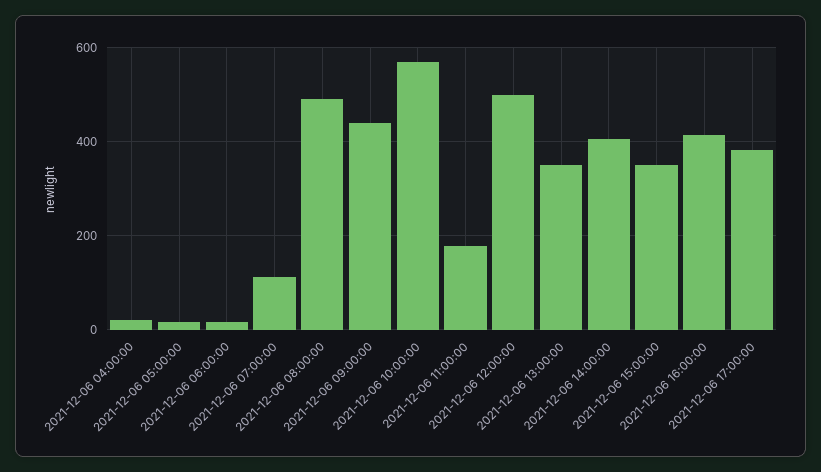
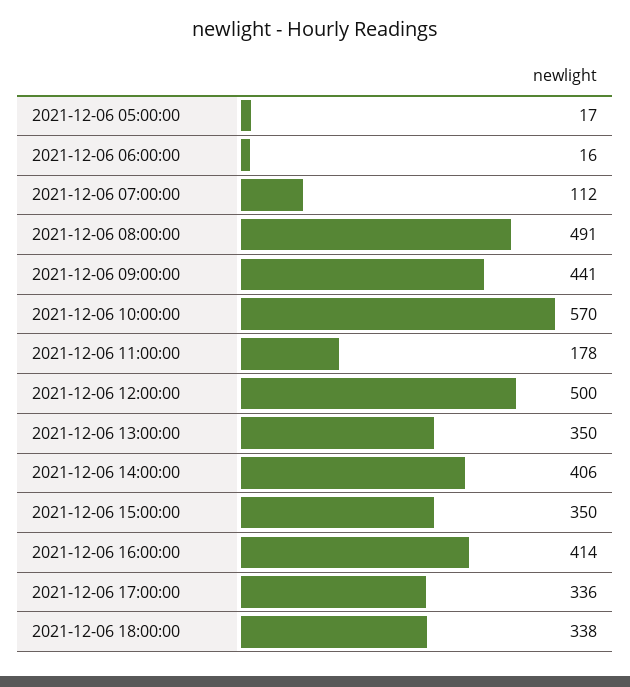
2021-12-06 04:00:00: 20 -> none
2021-12-06 17:00:00: 380 -> 336
2021-12-06 18:00:00: none -> 338

